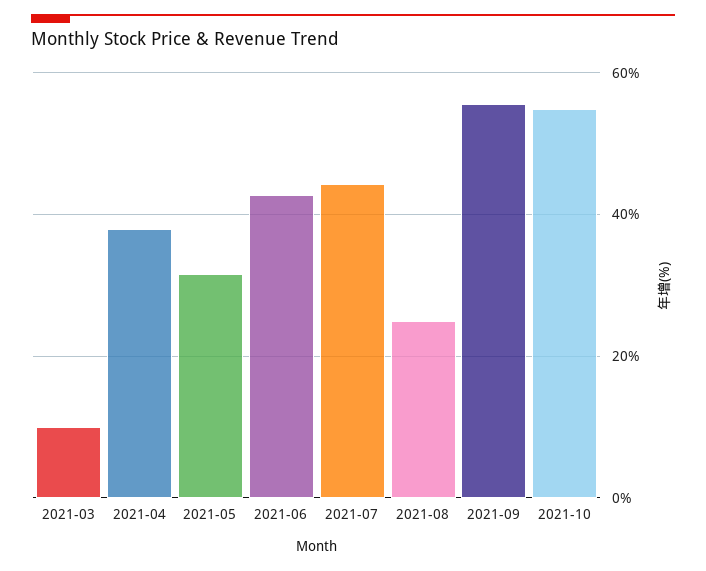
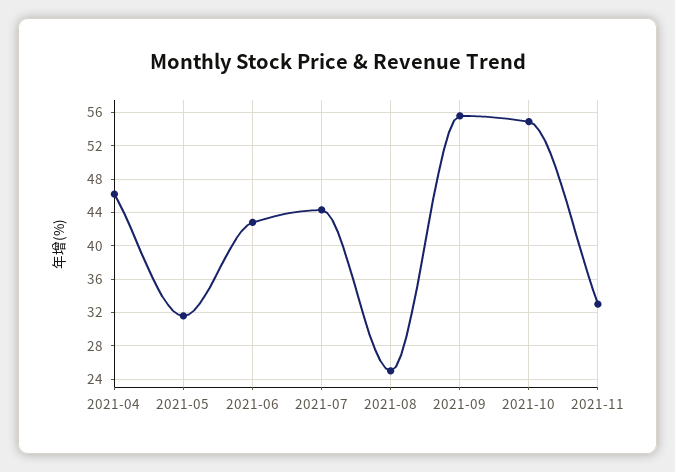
2021-03: 10 -> none
2021-04: 38 -> 46
2021-11: none -> 33

